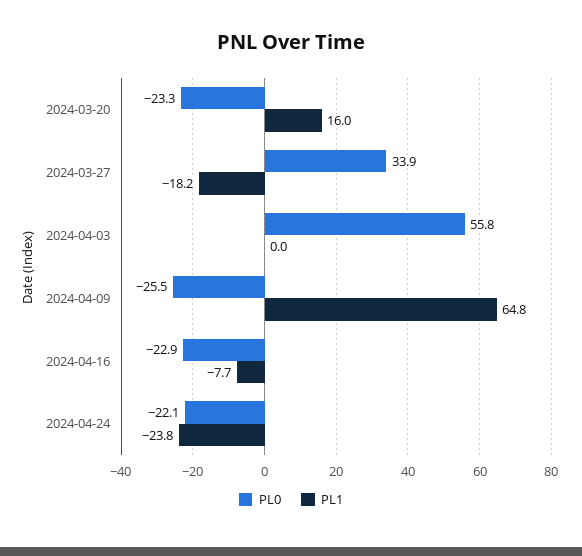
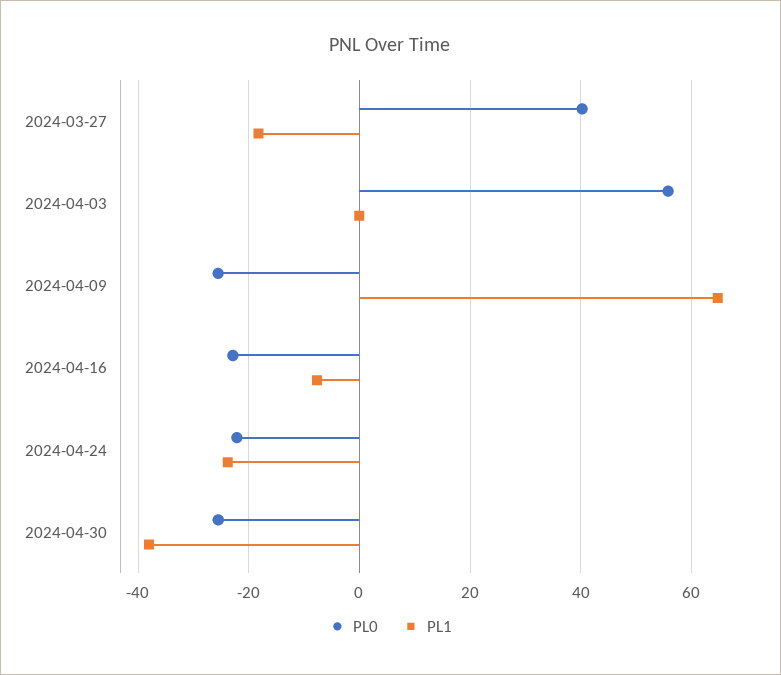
PL0, 2024-03-20: -23.3 -> none
PL1, 2024-03-20: 16 -> none
PL0, 2024-03-27: 33.9 -> 40
PL0, 2024-04-30: none -> -26
PL1, 2024-04-30: none -> -38

